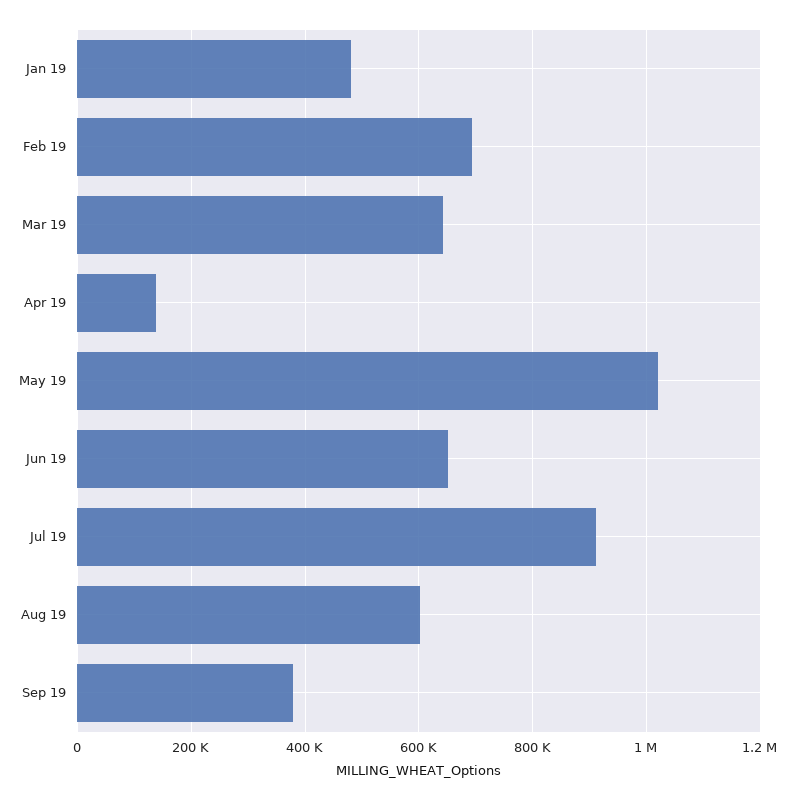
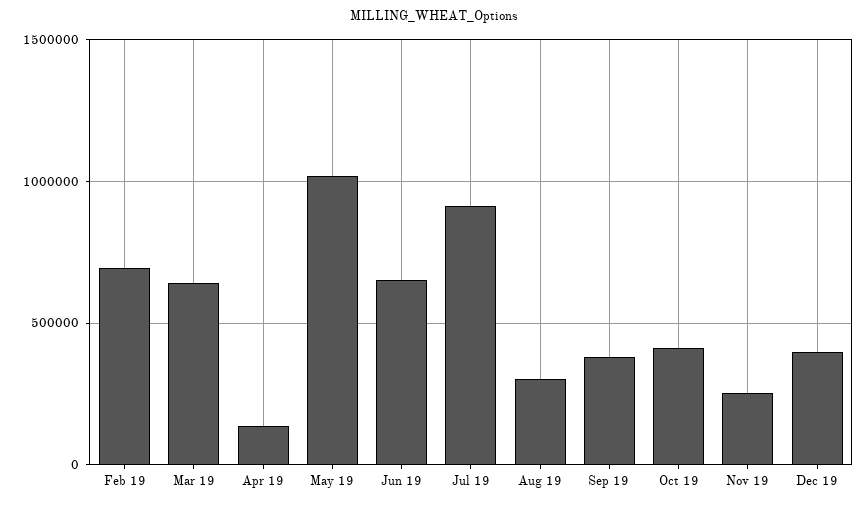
Jan 19: 480000 -> none
Aug 19: 600000 -> 300000
Oct 19: none -> 400000
Nov 19: none -> 250000
Dec 19: none -> 400000

